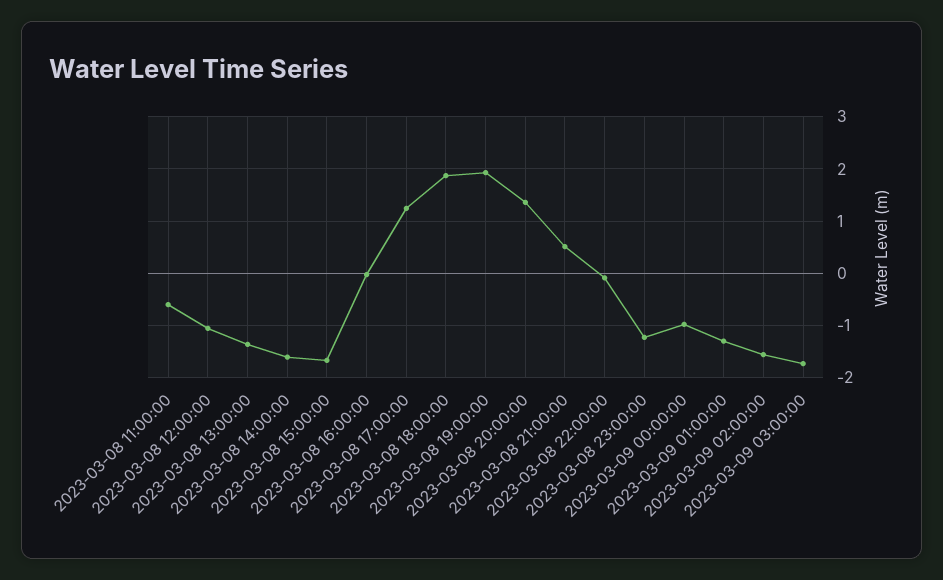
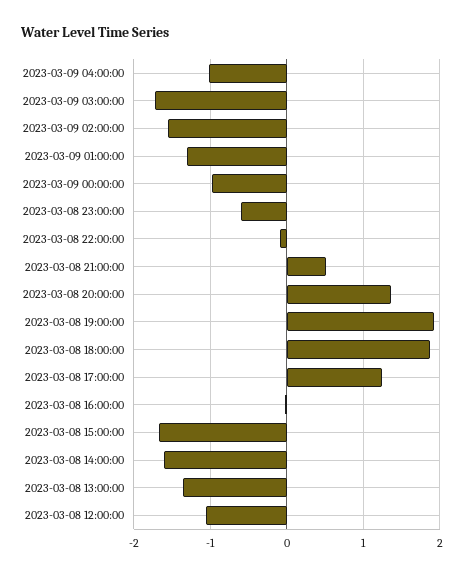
2023-03-08 11:00:00: -0.6 -> none
2023-03-08 23:00:00: -1.2 -> -0.6
2023-03-09 04:00:00: none -> -1

